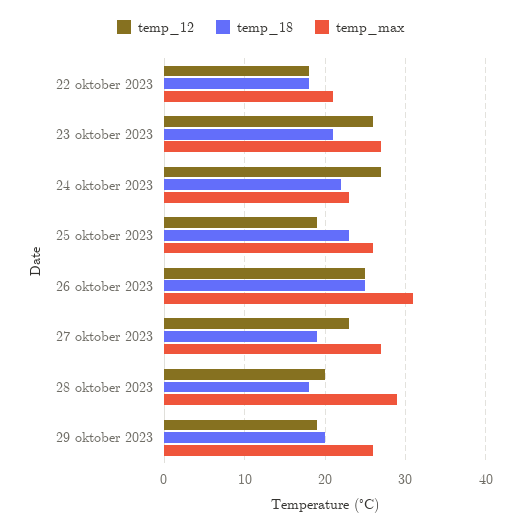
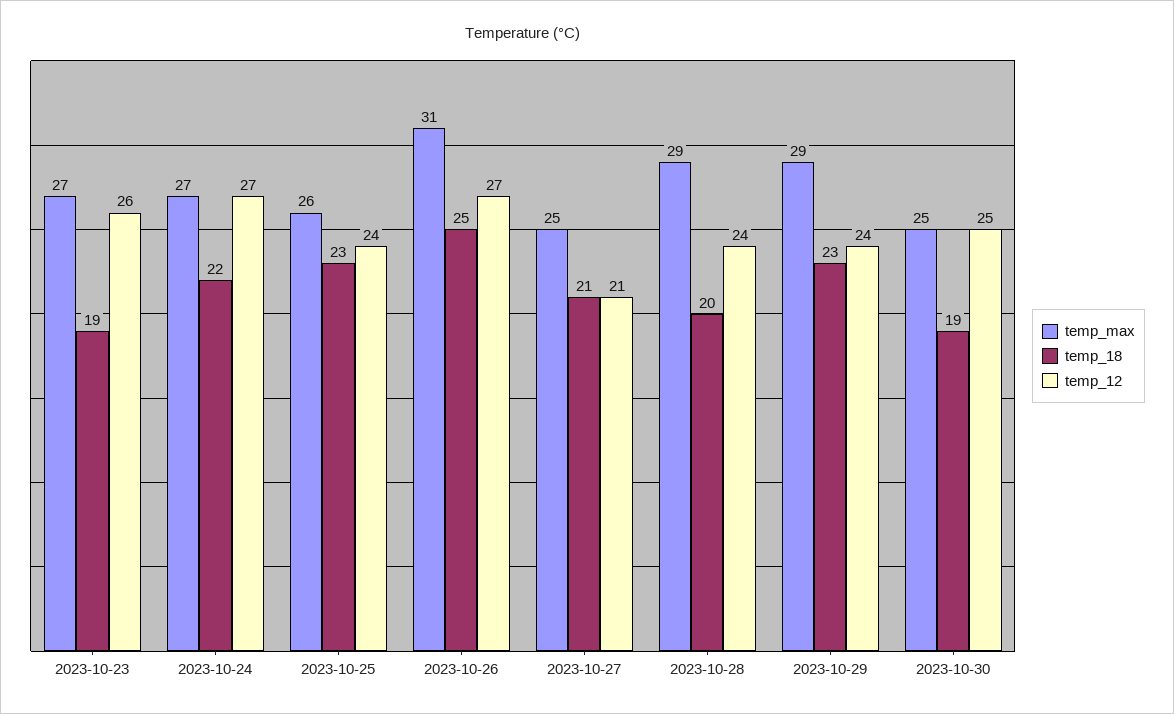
temp_12, 22 oktober 2023: 18 -> none
temp_18, 22 oktober 2023: 18 -> none
temp_max, 22 oktober 2023: 21 -> none
temp_18, 23 oktober 2023: 21 -> 19
temp_max, 24 oktober 2023: 23 -> 27
temp_12, 25 oktober 2023: 19 -> 24
temp_12, 26 oktober 2023: 25 -> 27
temp_12, 27 oktober 2023: 23 -> 21
temp_18, 27 oktober 2023: 19 -> 21
temp_max, 27 oktober 2023: 27 -> 25
temp_12, 28 oktober 2023: 20 -> 24
temp_18, 28 oktober 2023: 18 -> 20
temp_12, 29 oktober 2023: 19 -> 24
temp_18, 29 oktober 2023: 20 -> 23
temp_max, 29 oktober 2023: 26 -> 29
temp_max, 2023-10-30: none -> 25
temp_18, 2023-10-30: none -> 19
temp_12, 2023-10-30: none -> 25

